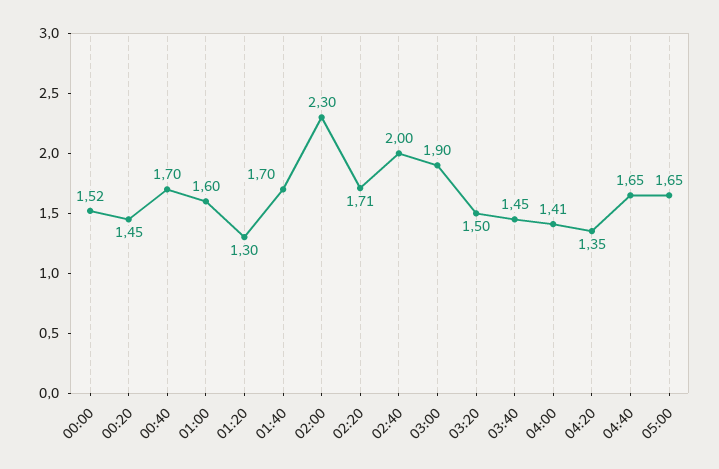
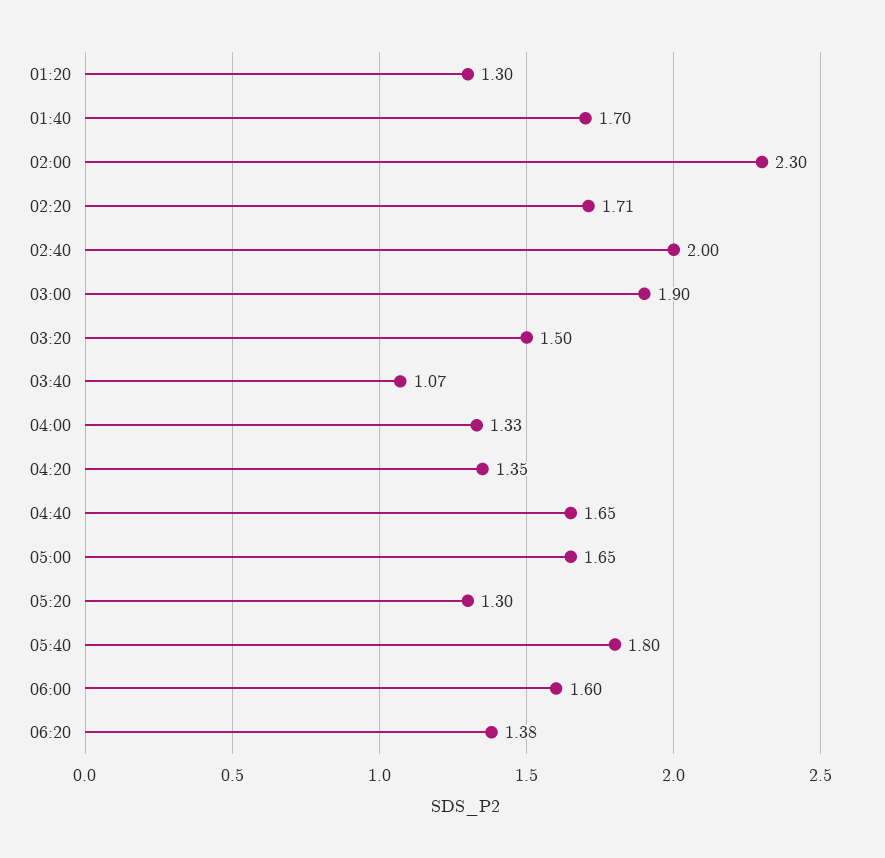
00:00: 1.52 -> none
00:20: 1.45 -> none
00:40: 1.7 -> none
01:00: 1.6 -> none
03:40: 1.45 -> 1.07
04:00: 1.41 -> 1.33
05:20: none -> 1.3
05:40: none -> 1.8
06:00: none -> 1.6
06:20: none -> 1.38

